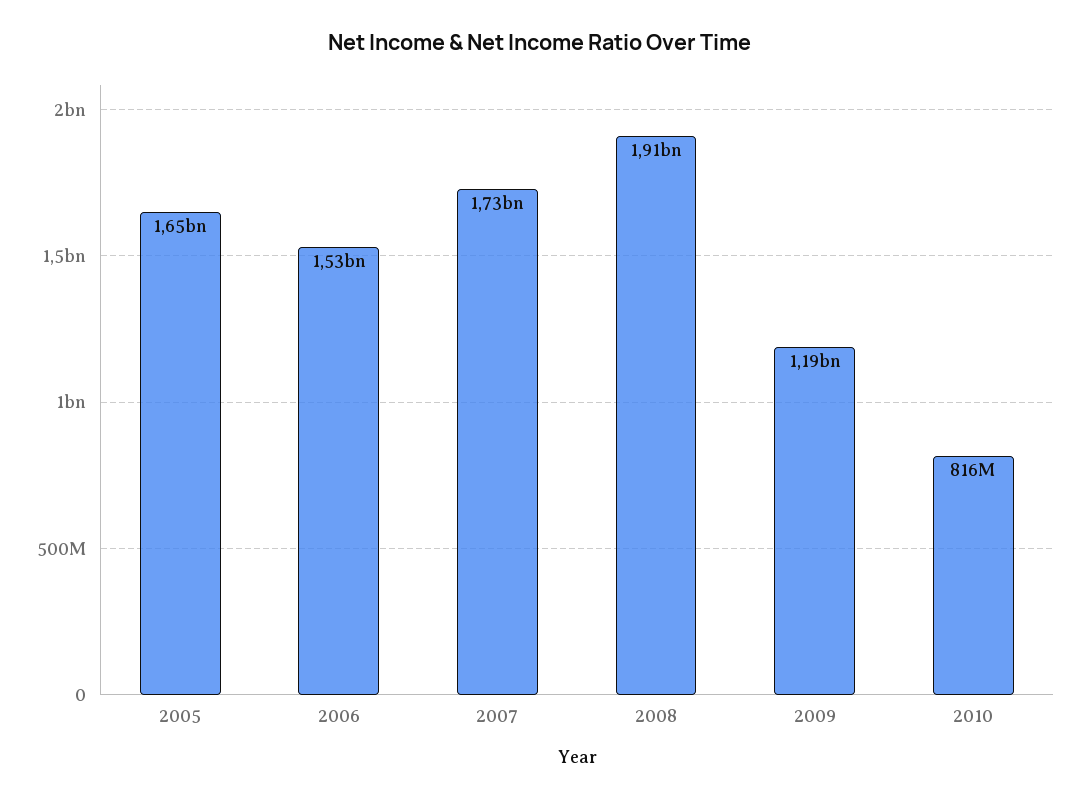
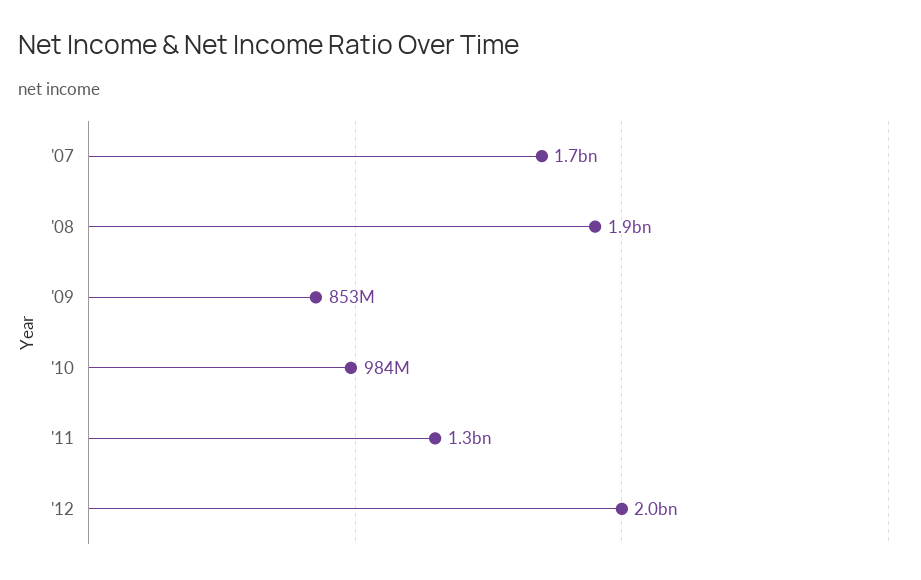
2005: 1650000000 -> none
2006: 1530000000 -> none
2009: 1190000000 -> 853000000
2010: 816000000 -> 984000000
'11: none -> 1300000000
'12: none -> 2000000000

